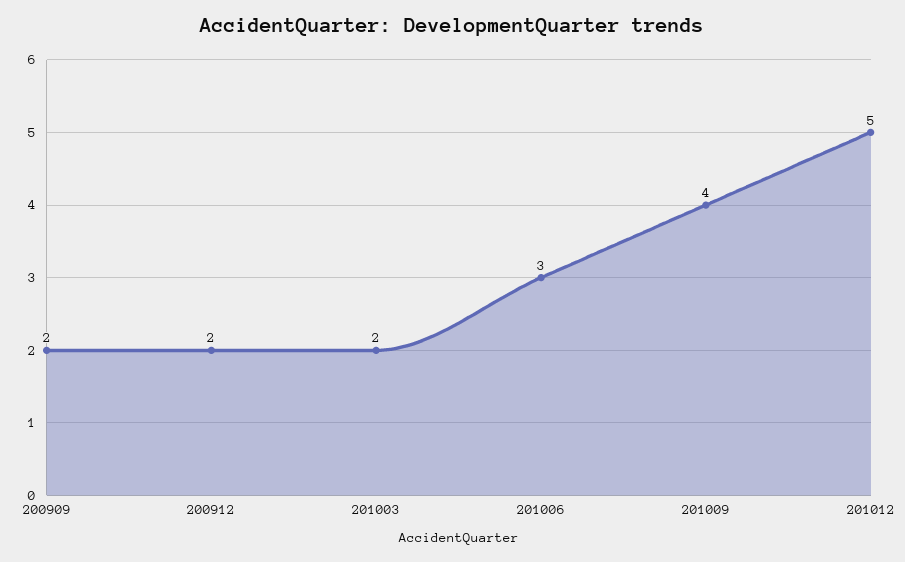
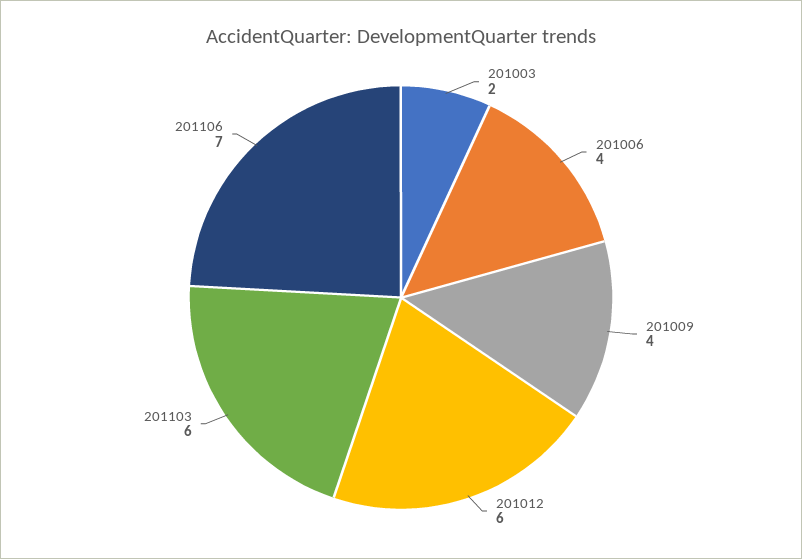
200909: 2 -> none
200912: 2 -> none
201006: 3 -> 4
201012: 5 -> 6
201103: none -> 6
201106: none -> 7

